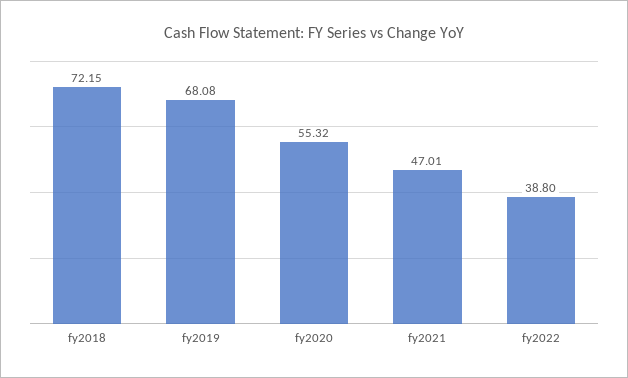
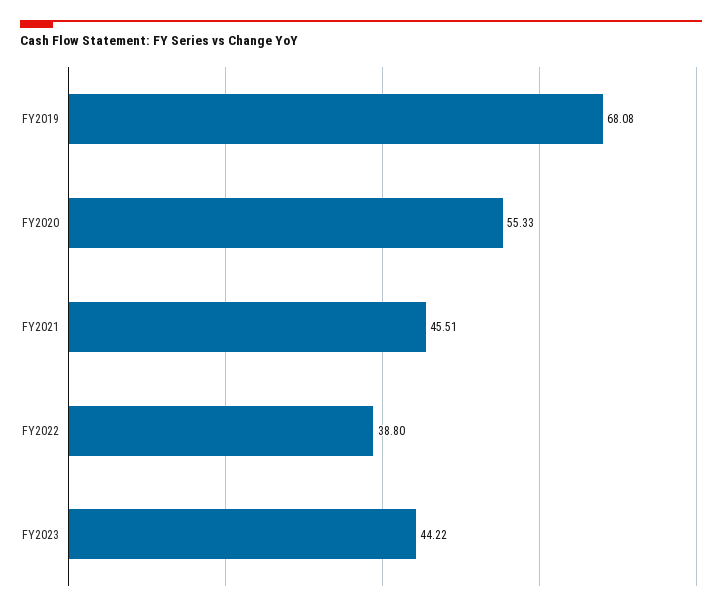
fy2018: 72.15 -> none
fy2020: 55.32 -> 55.33
fy2021: 47.01 -> 45.51
FY2023: none -> 44.22

